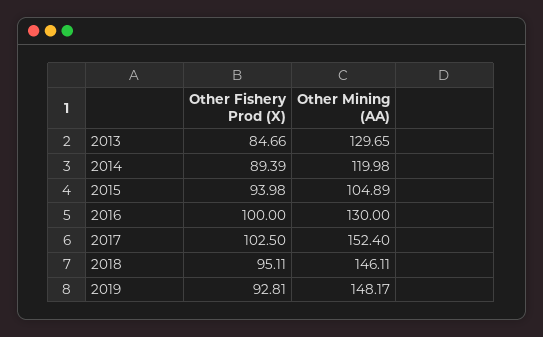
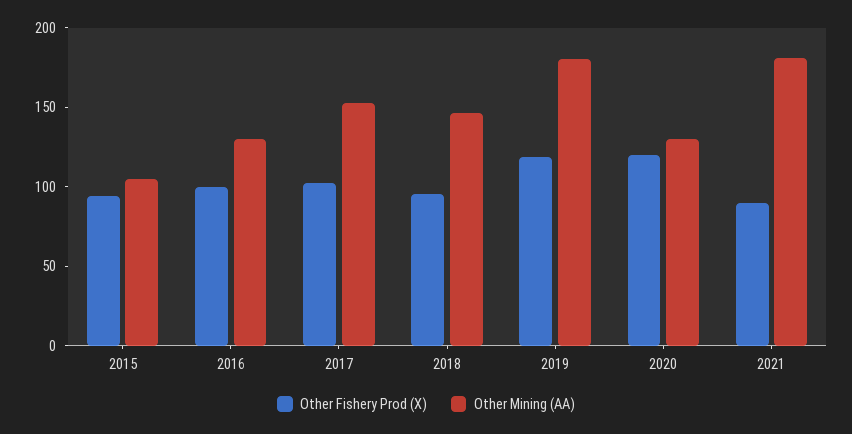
Other Fishery Prod (X), 2013: 84.66 -> none
Other Mining (AA), 2013: 129.65 -> none
Other Fishery Prod (X), 2014: 89.39 -> none
Other Mining (AA), 2014: 119.98 -> none
Other Fishery Prod (X), 2019: 92.81 -> 120
Other Mining (AA), 2019: 148.17 -> 180
Other Fishery Prod (X), 2020: none -> 120
Other Mining (AA), 2020: none -> 130
Other Fishery Prod (X), 2021: none -> 90
Other Mining (AA), 2021: none -> 180

